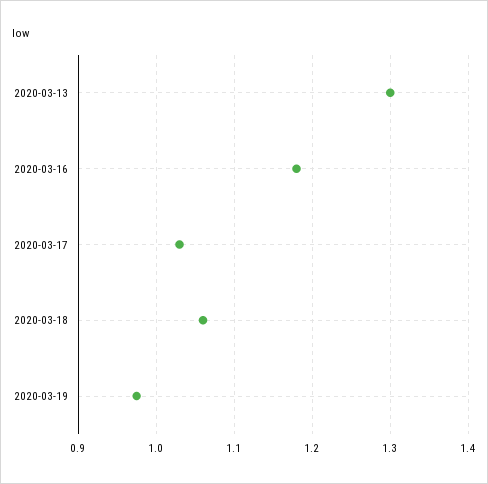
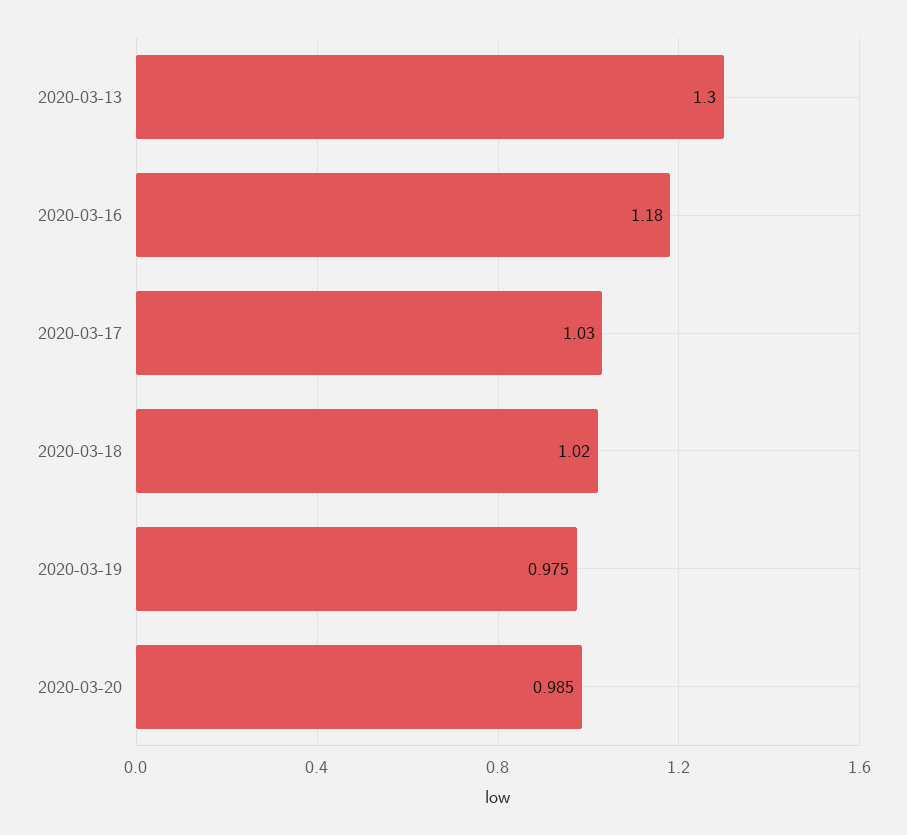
2020-03-18: 1.06 -> 1.02
2020-03-20: none -> 0.985

